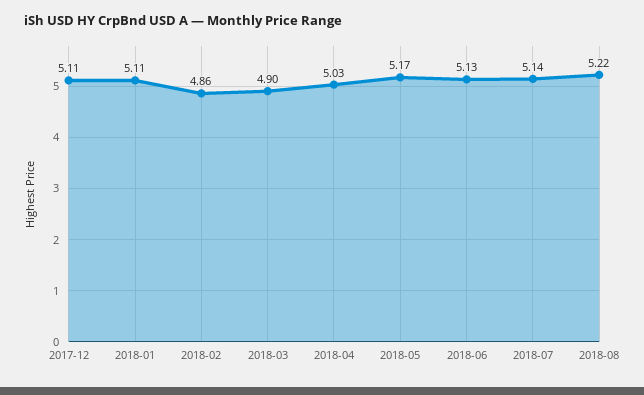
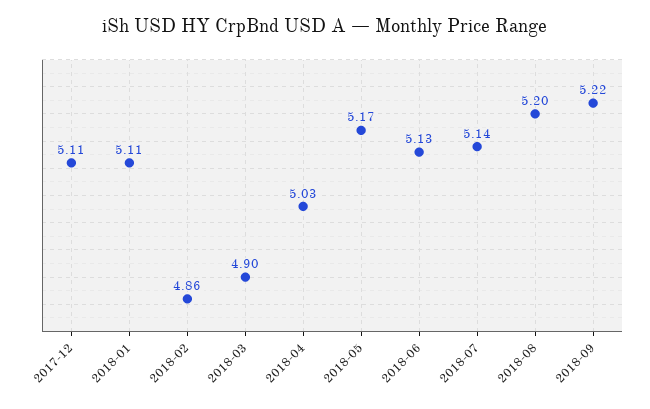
2018-08: 5.22 -> 5.2
2018-09: none -> 5.22

